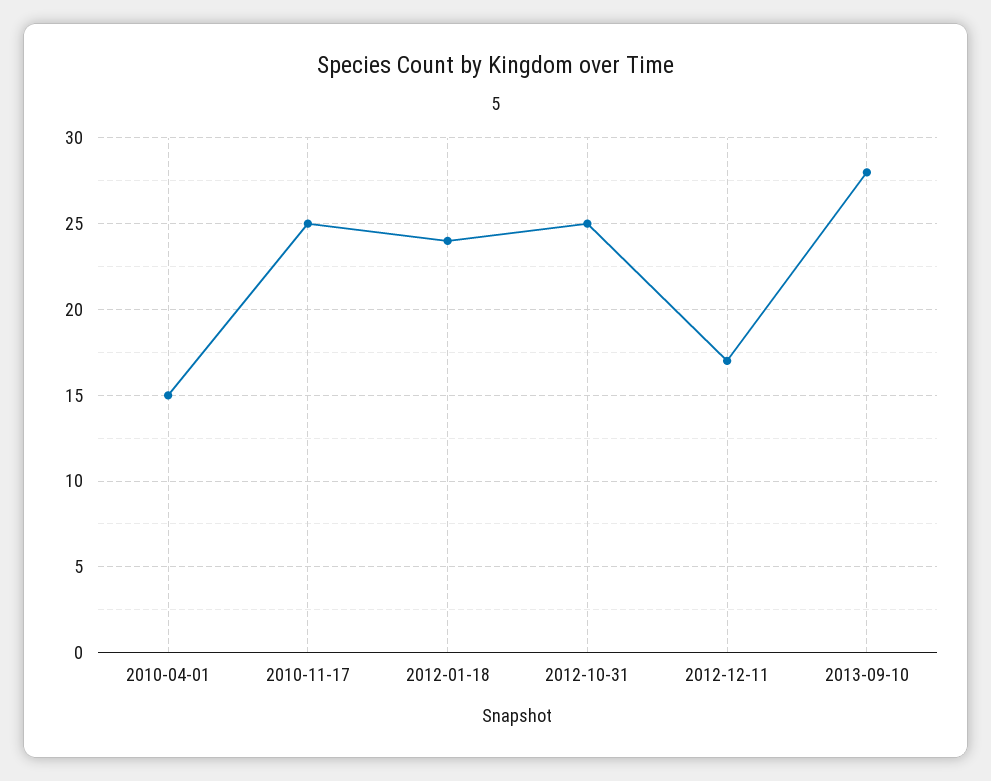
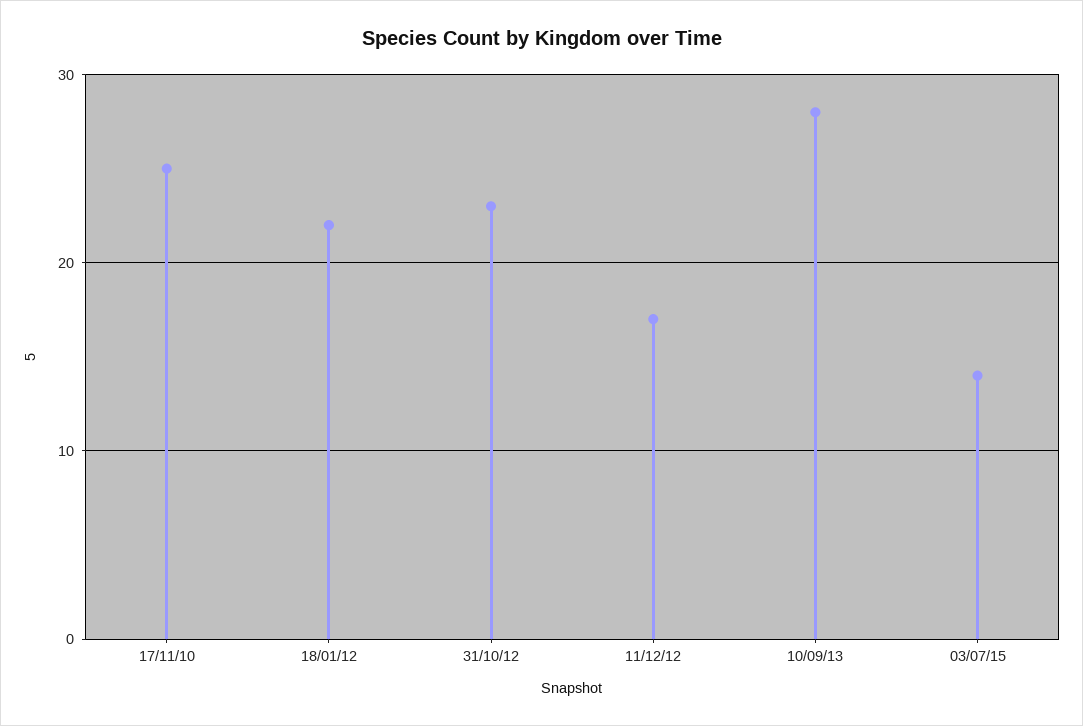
2010-04-01: 15 -> none
2012-01-18: 24 -> 22
2012-10-31: 25 -> 23
03/07/15: none -> 14

